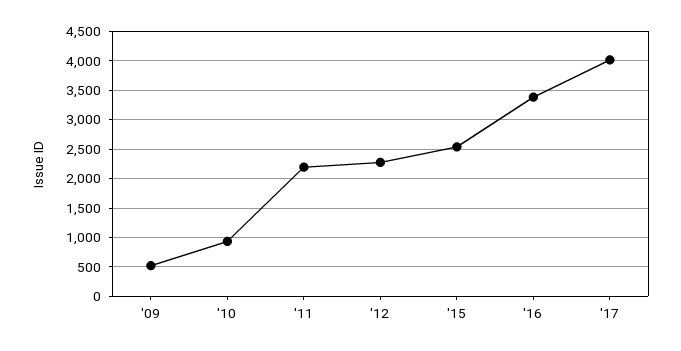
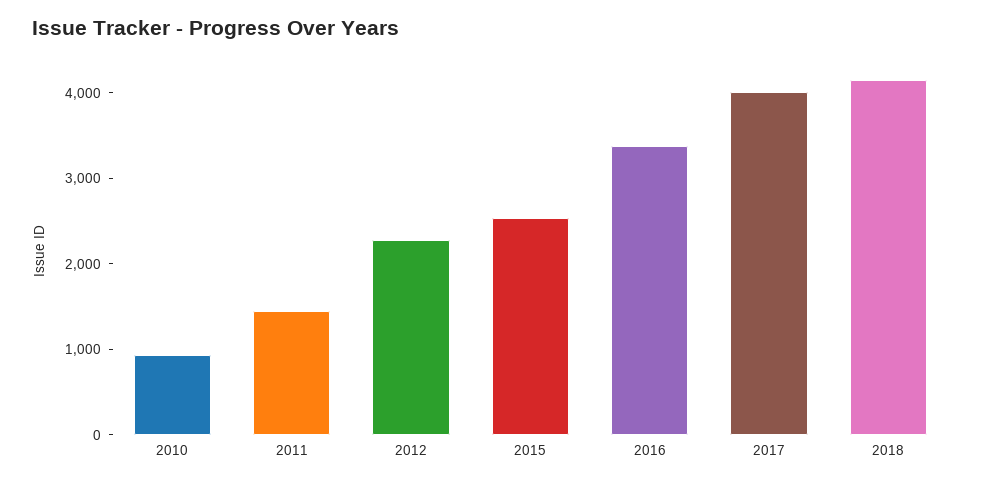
'09: 500 -> none
'11: 2250 -> 1400
2018: none -> 4200

